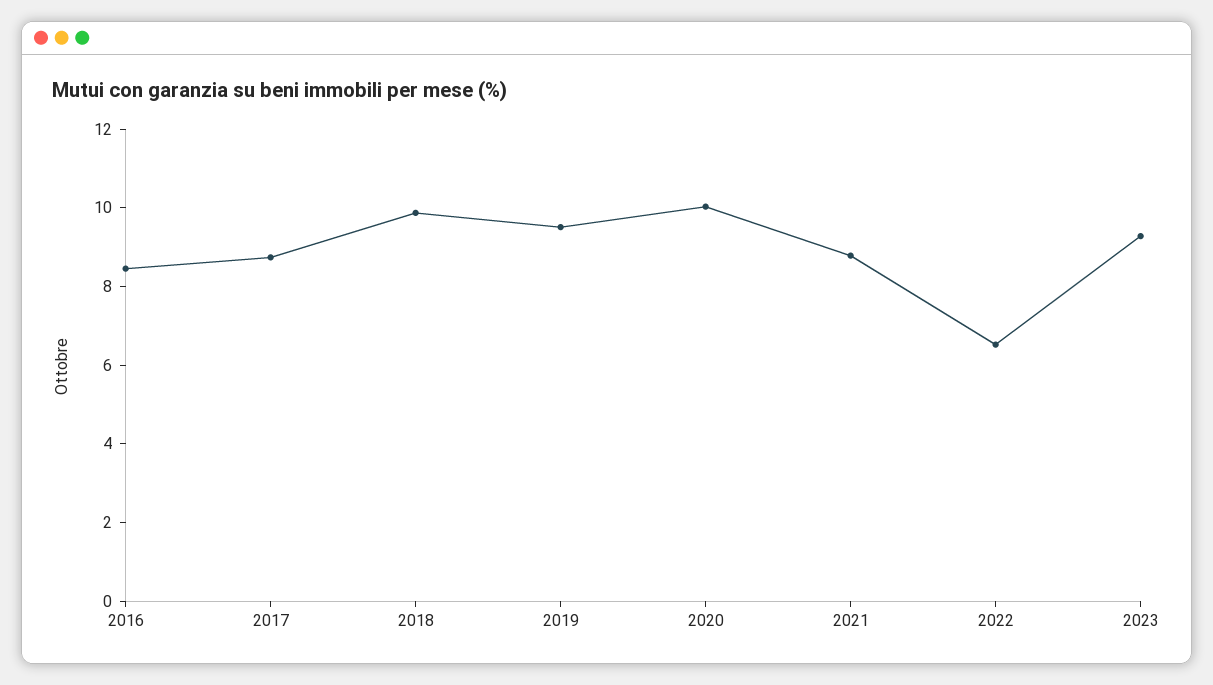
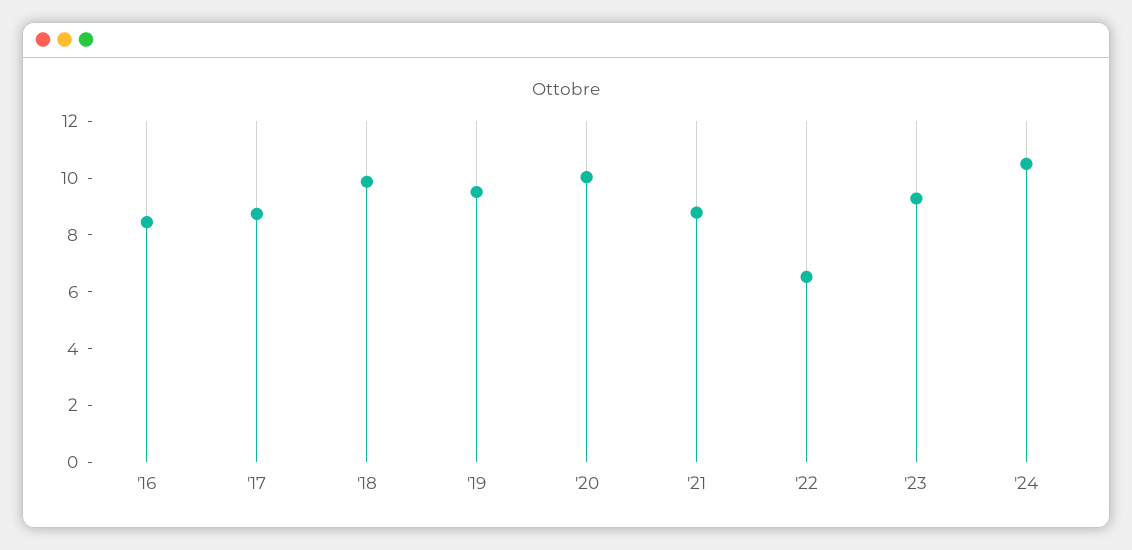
'24: none -> 10.5

